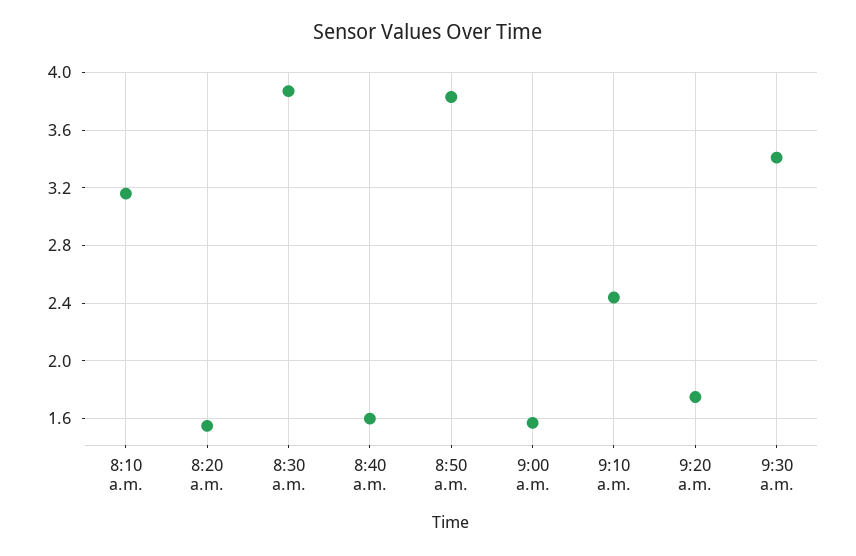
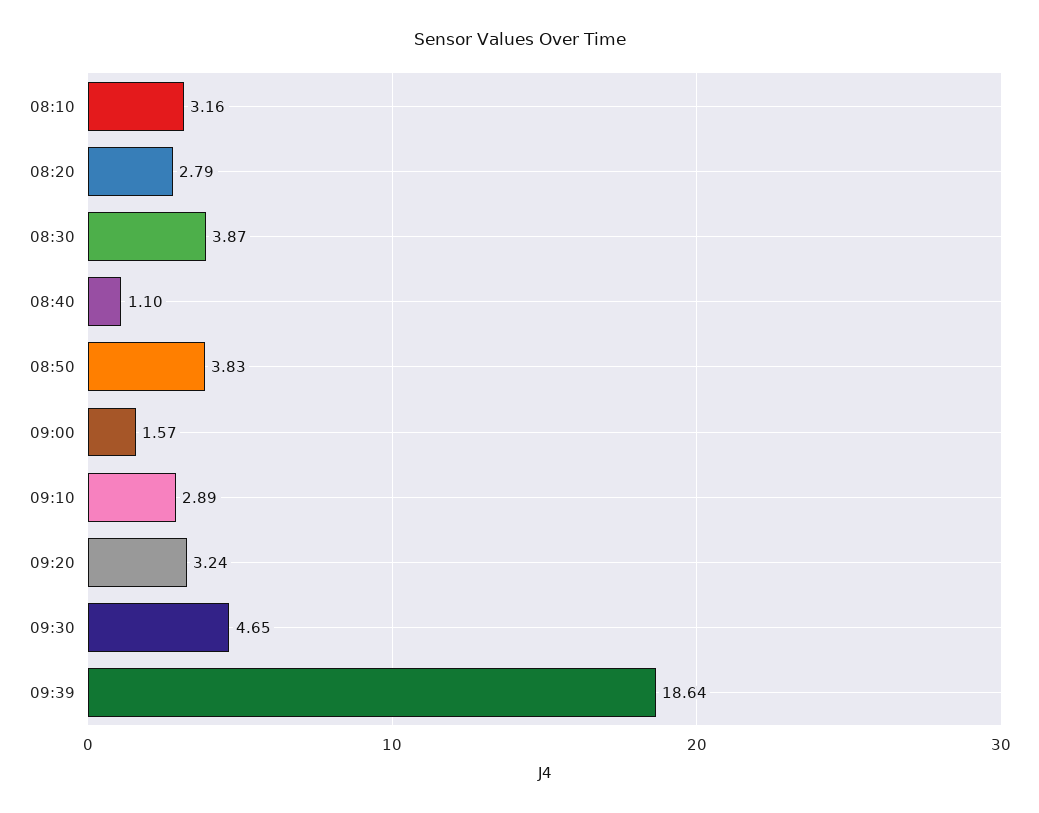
8:20 a.m.: 1.55 -> 2.79
8:40 a.m.: 1.6 -> 1.1
9:10 a.m.: 2.45 -> 2.89
9:20 a.m.: 1.75 -> 3.24
9:30 a.m.: 3.4 -> 4.65
09:39: none -> 18.64

